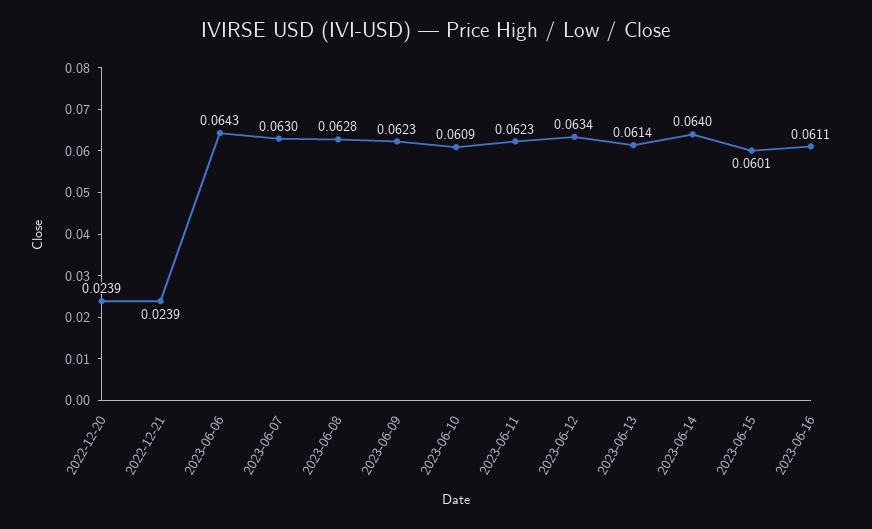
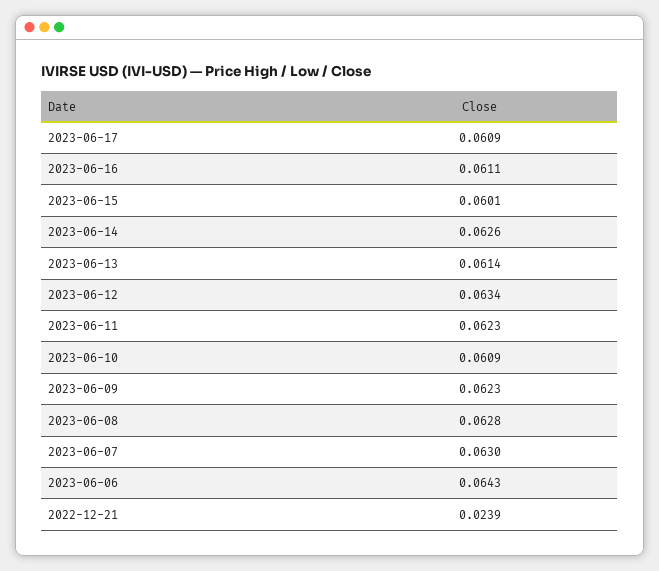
2022-12-20: 0.0239 -> none
2023-06-14: 0.064 -> 0.0626
2023-06-17: none -> 0.0609

